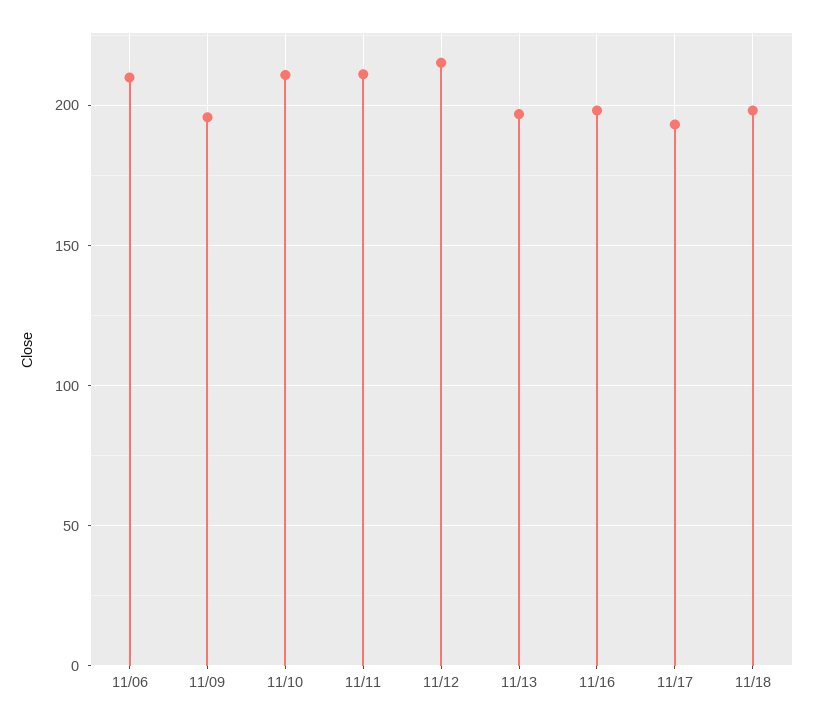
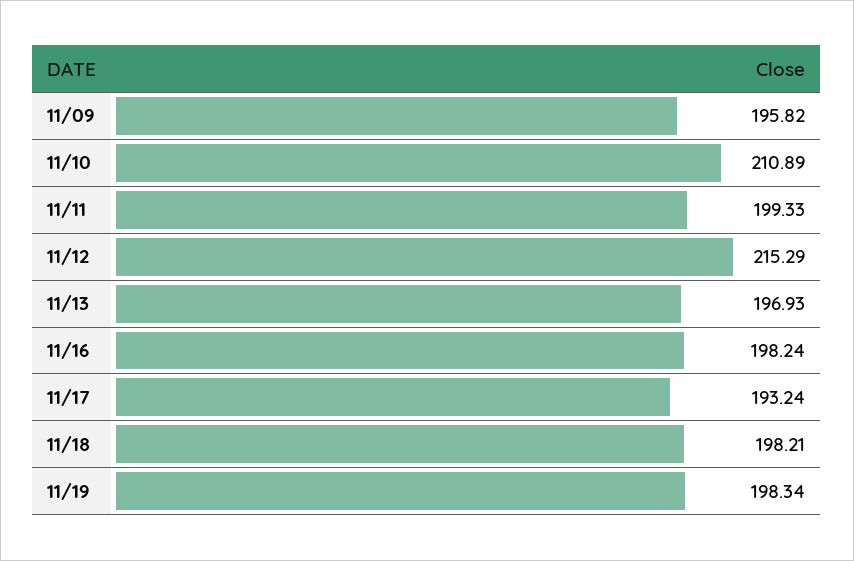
11/06: 210 -> none
11/11: 210 -> 199.33
11/19: none -> 198.34

